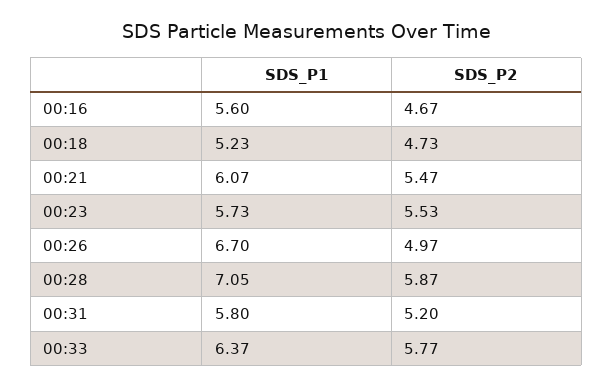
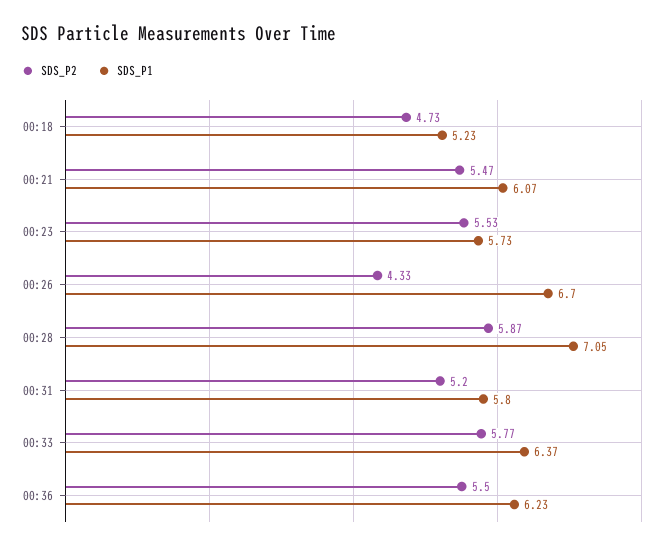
SDS_P1, 00:16: 5.6 -> none
SDS_P2, 00:16: 4.67 -> none
SDS_P2, 00:26: 4.97 -> 4.33
SDS_P2, 00:36: none -> 5.5
SDS_P1, 00:36: none -> 6.23

